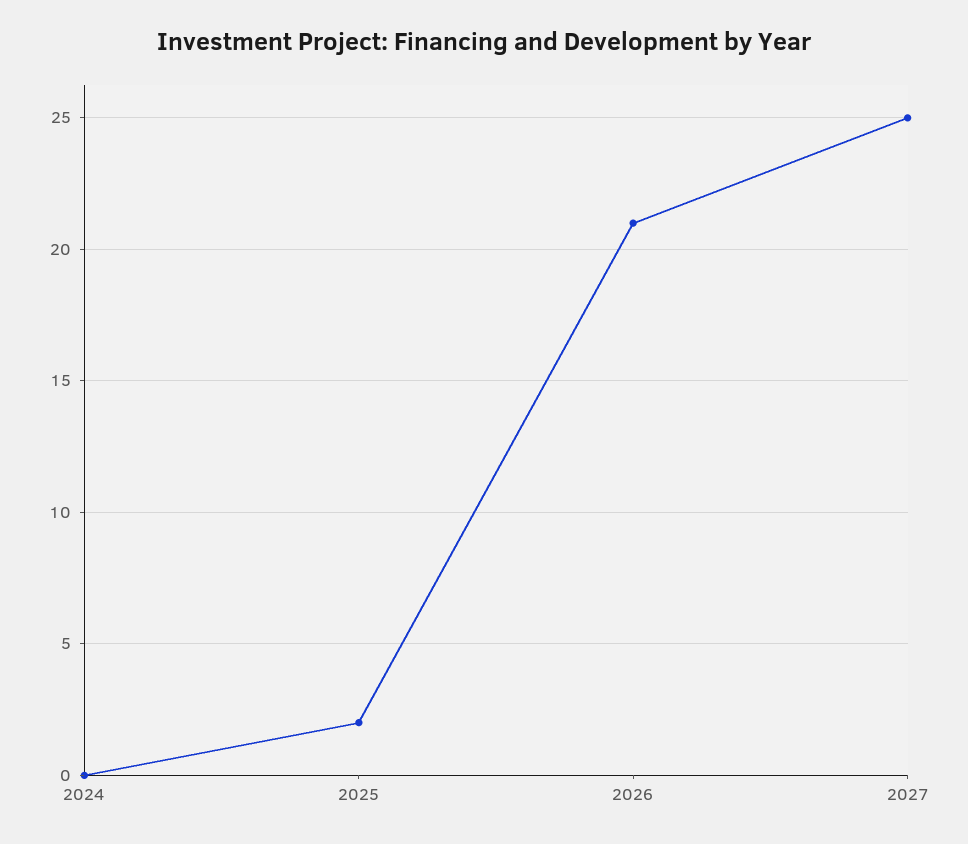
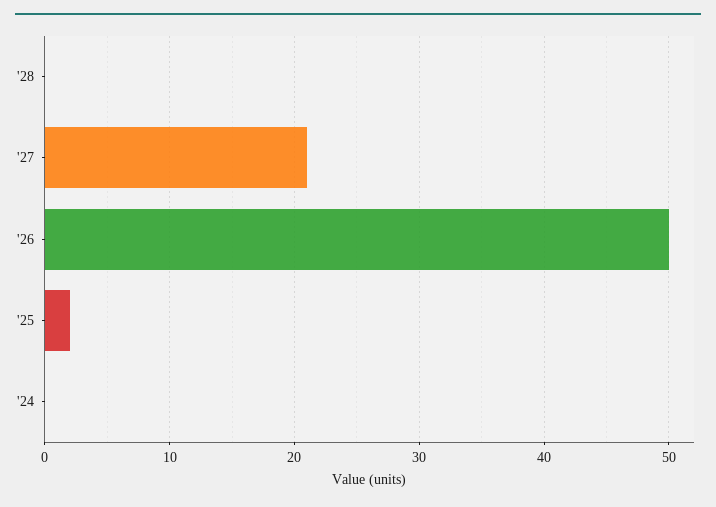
2026: 21 -> 50
2027: 25 -> 21
'28: none -> 0

